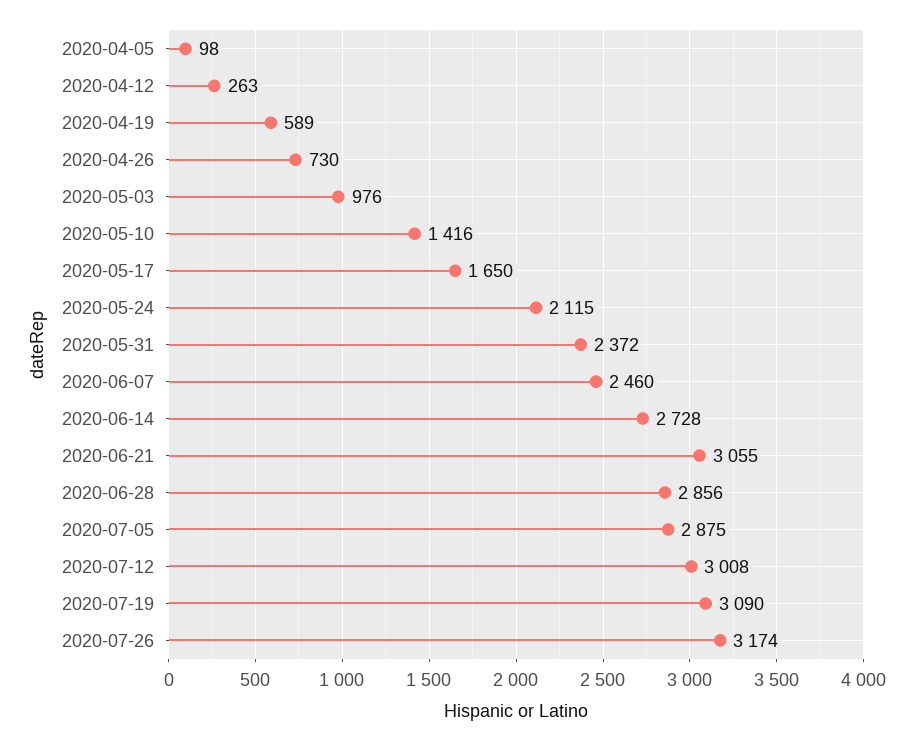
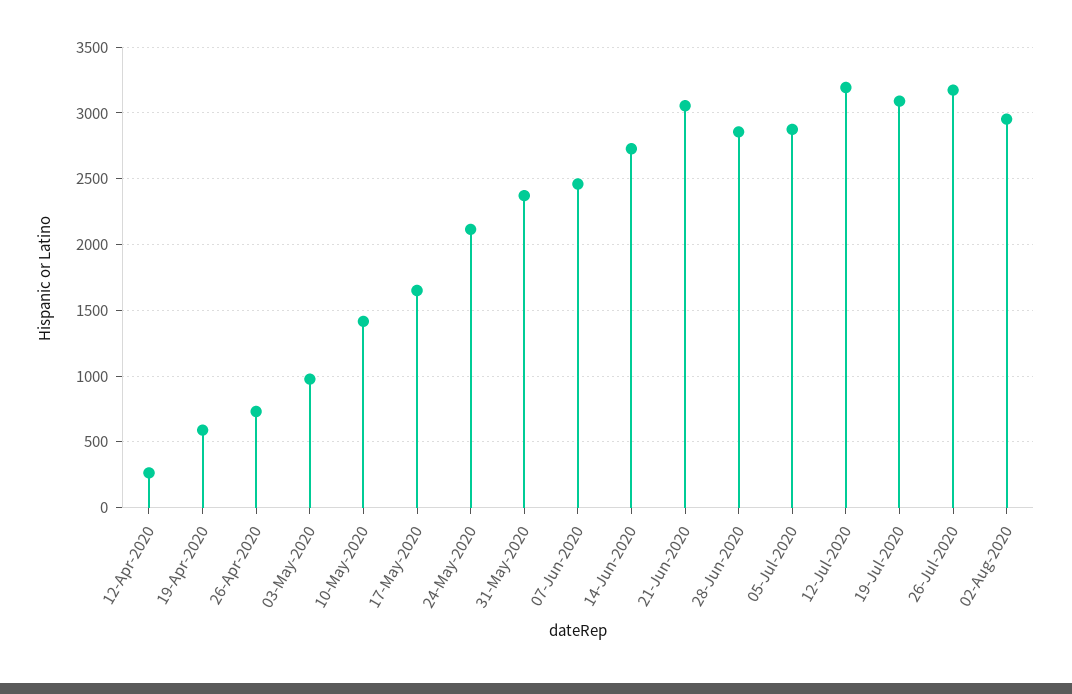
2020-04-05: 98 -> none
2020-07-12: 3008 -> 3200
02-Aug-2020: none -> 2950

